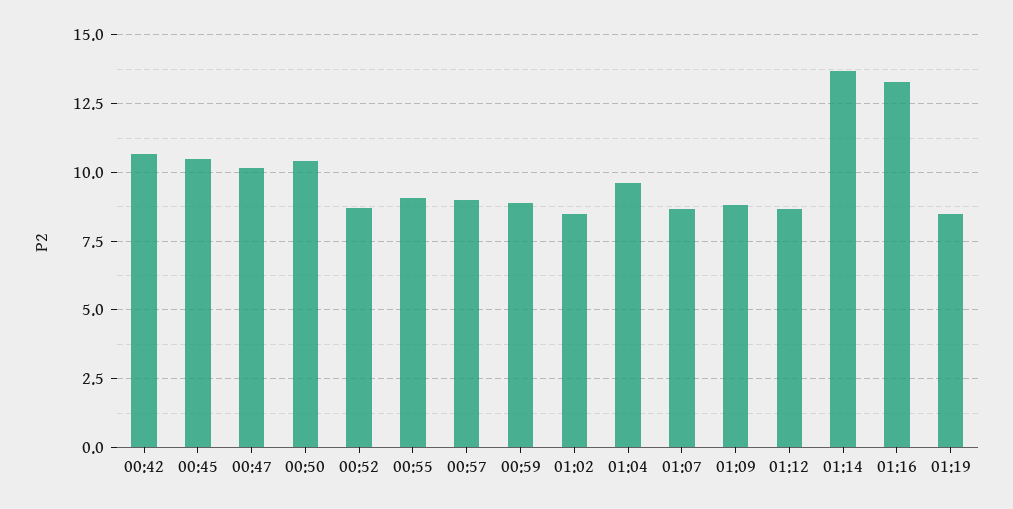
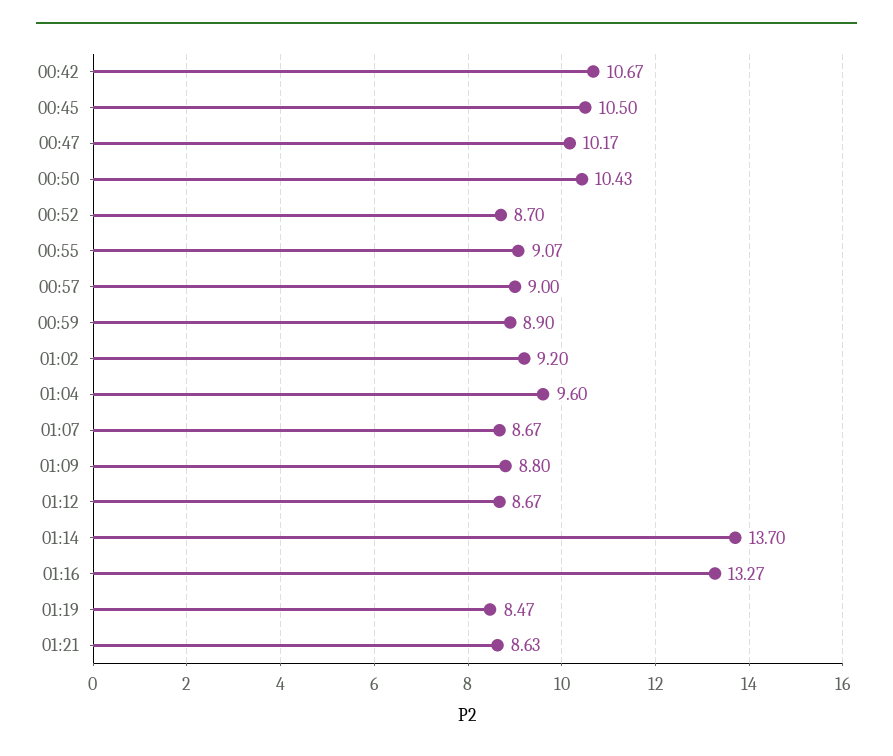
01:02: 8.5 -> 9.2
01:21: none -> 8.63

